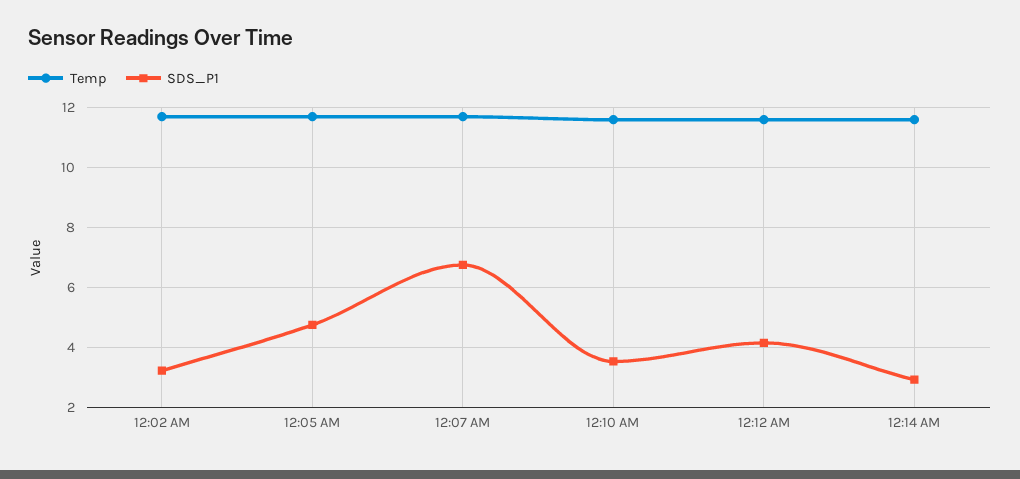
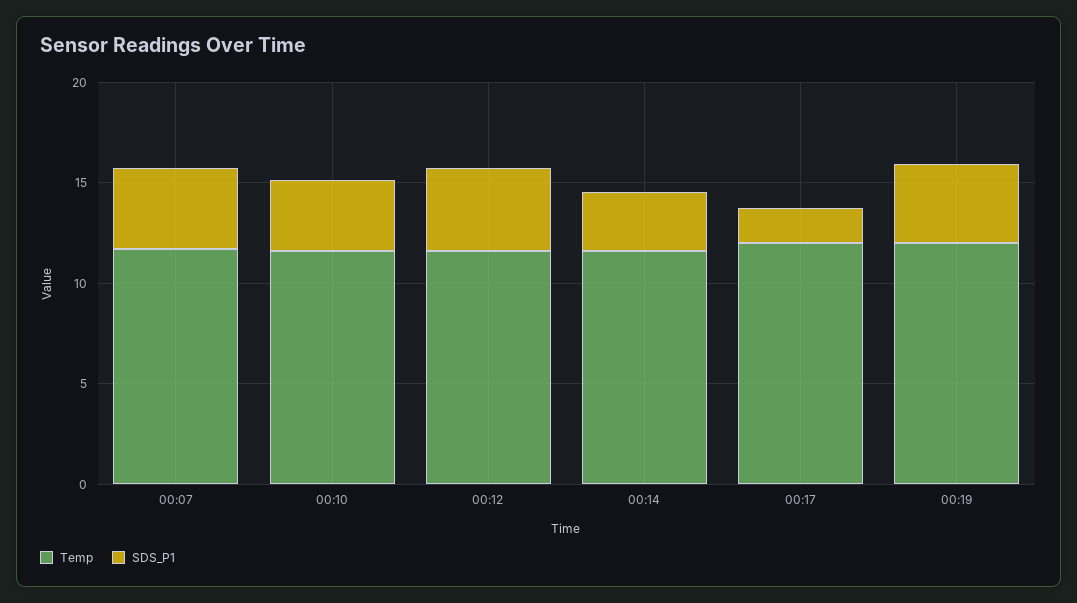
Temp, 12:02 AM: 11.75 -> none
SDS_P1, 12:02 AM: 3.25 -> none
Temp, 12:05 AM: 11.75 -> none
SDS_P1, 12:05 AM: 4.75 -> none
SDS_P1, 12:07 AM: 6.75 -> 4
Temp, 00:17: none -> 12
SDS_P1, 00:17: none -> 2
Temp, 00:19: none -> 12
SDS_P1, 00:19: none -> 4

